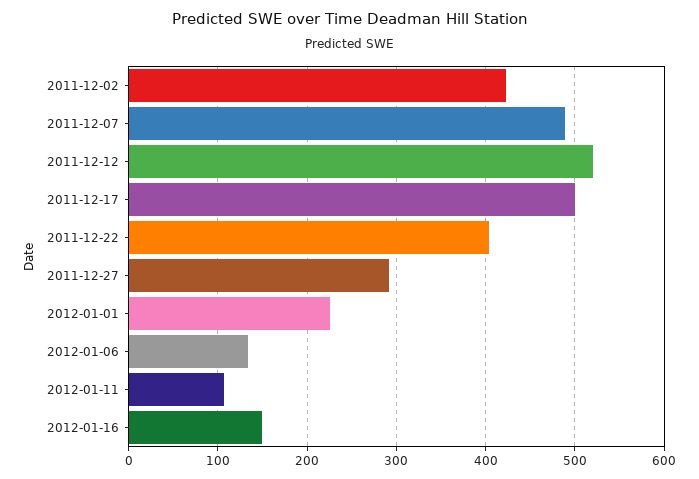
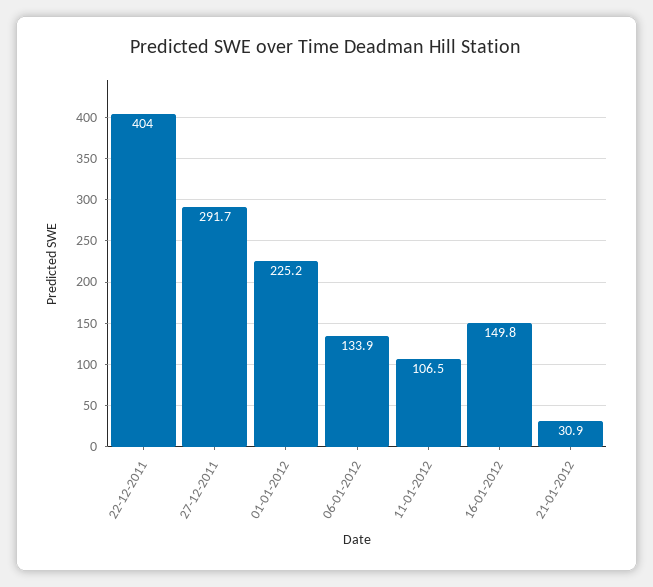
2011-12-02: 420 -> none
2011-12-07: 490 -> none
2011-12-12: 520 -> none
2011-12-17: 500 -> none
21-01-2012: none -> 30.9

